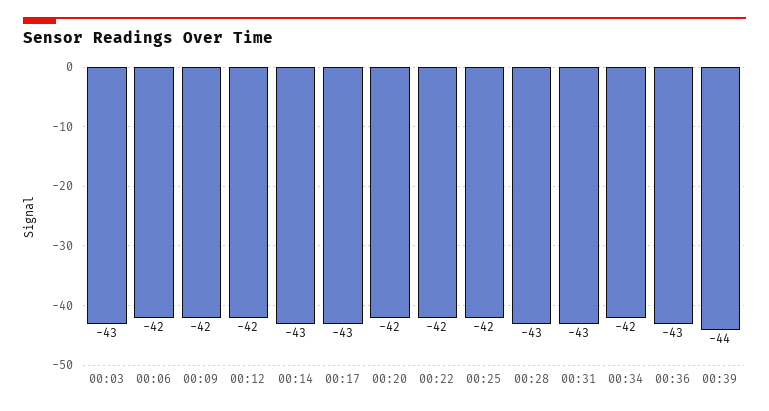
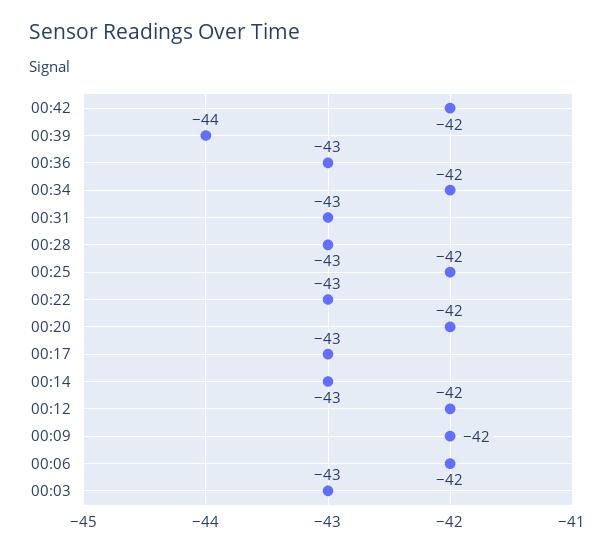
00:22: -42 -> -43
00:42: none -> -42

